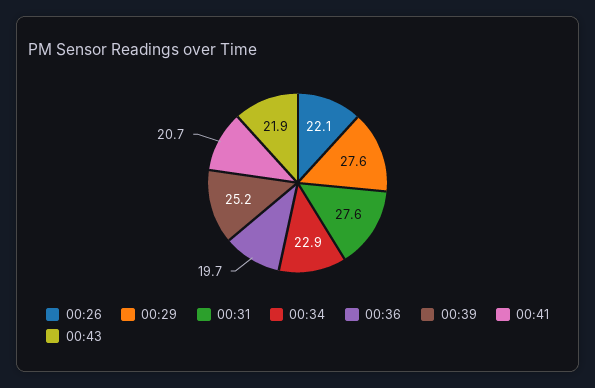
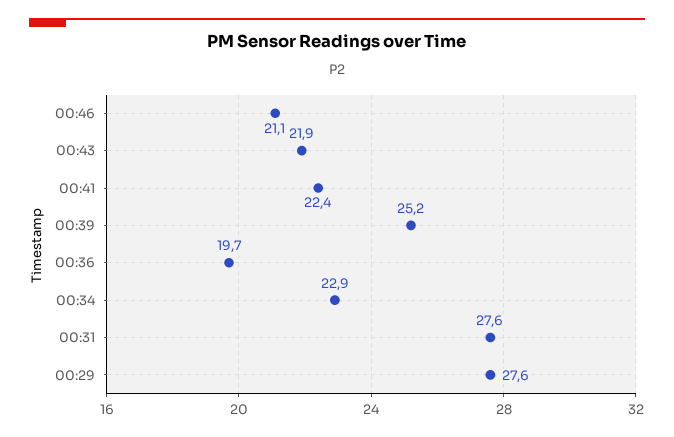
00:26: 22.1 -> none
00:41: 20.7 -> 22.4
00:46: none -> 21.1

